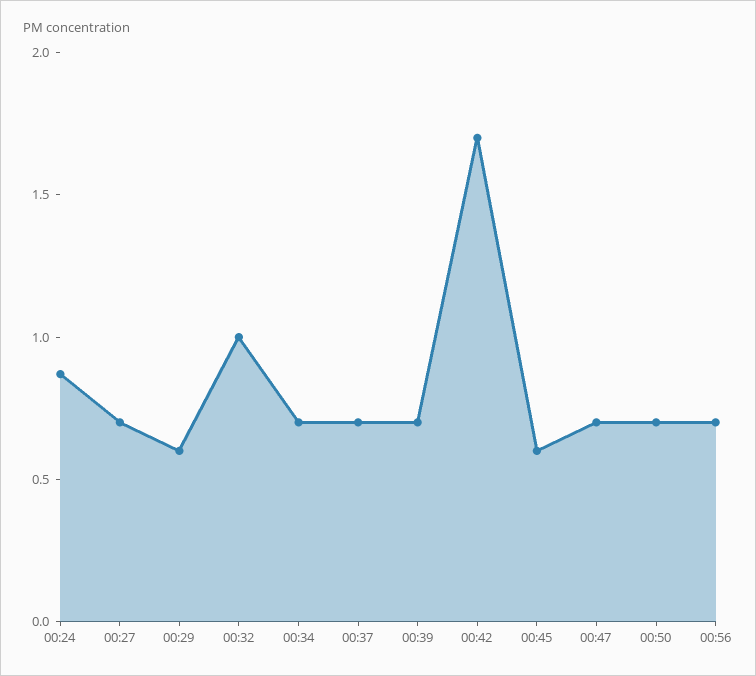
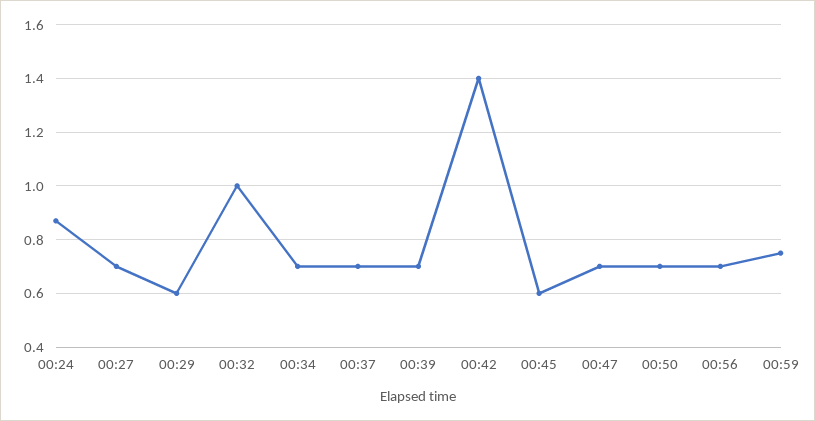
00:42: 1.7 -> 1.4
00:59: none -> 0.75

